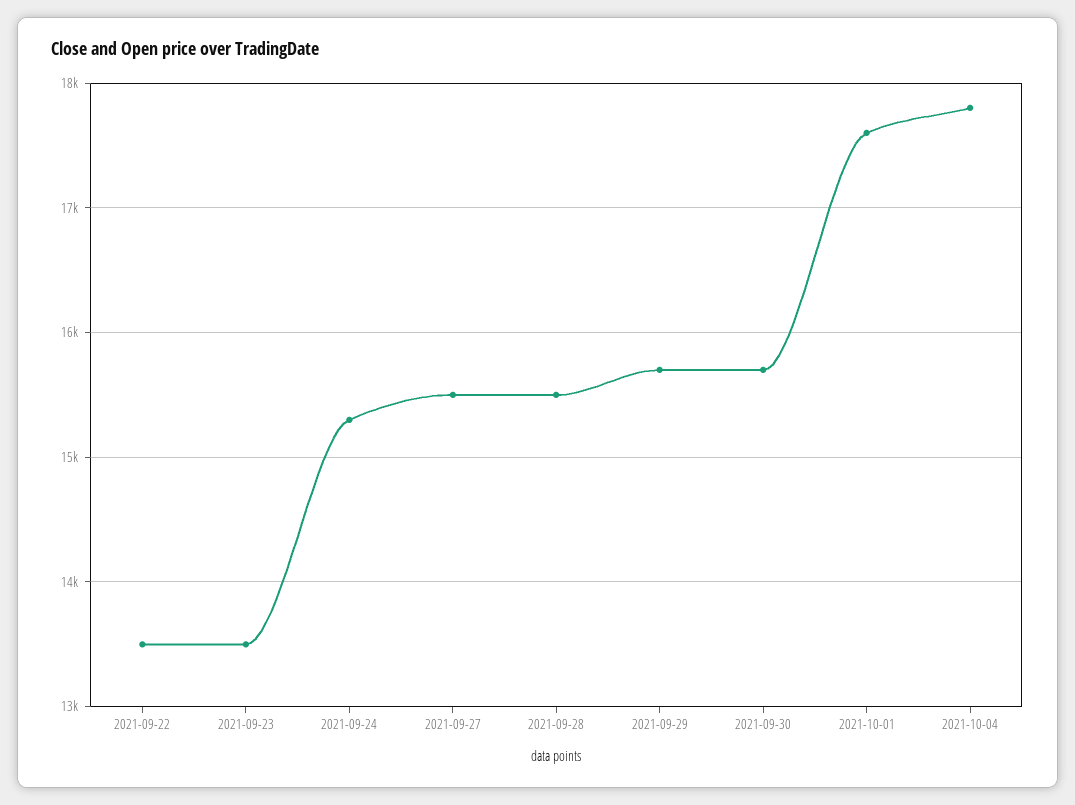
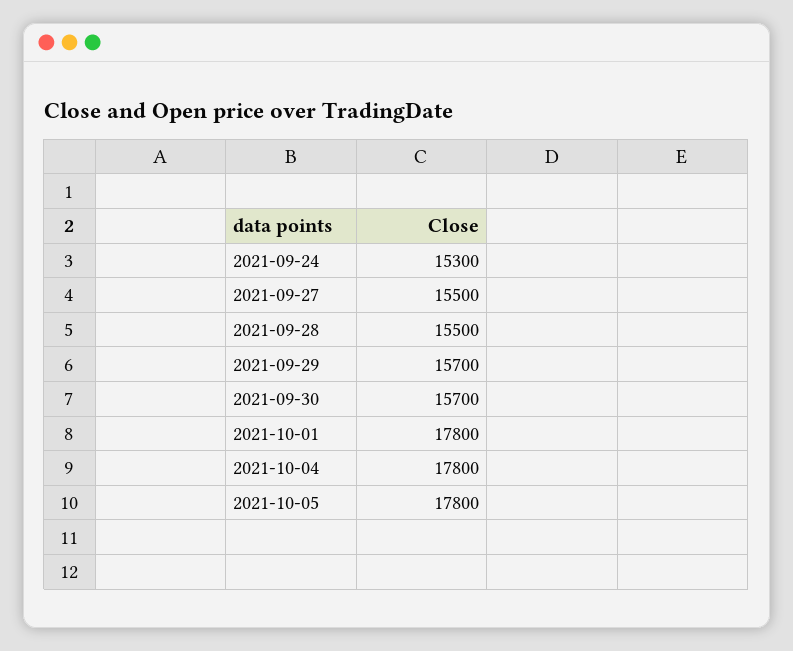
2021-09-22: 13500 -> none
2021-09-23: 13500 -> none
2021-10-01: 17600 -> 17800
2021-10-05: none -> 17800

